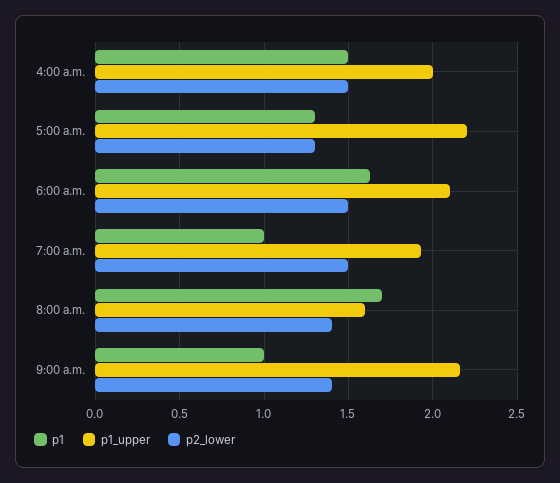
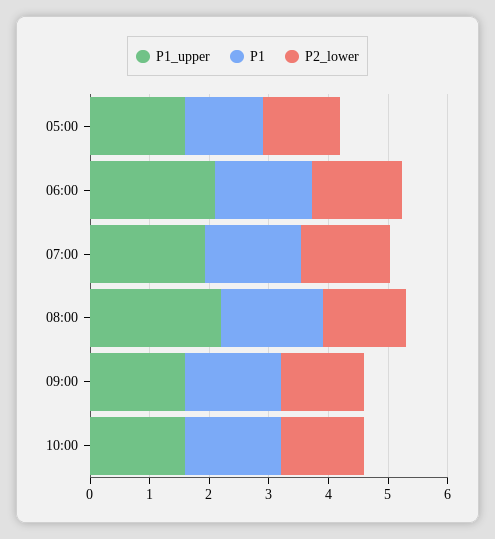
p1, 4:00 a.m.: 1.5 -> none
p1_upper, 4:00 a.m.: 2 -> none
p2_lower, 4:00 a.m.: 1.5 -> none
p1_upper, 5:00 a.m.: 2.2 -> 1.6
p1, 7:00 a.m.: 1 -> 1.6
p1_upper, 8:00 a.m.: 1.6 -> 2.2
p1, 9:00 a.m.: 1 -> 1.6
p1_upper, 9:00 a.m.: 2.15 -> 1.6
p1_upper, 10:00: none -> 1.6
p1, 10:00: none -> 1.6
p2_lower, 10:00: none -> 1.4

